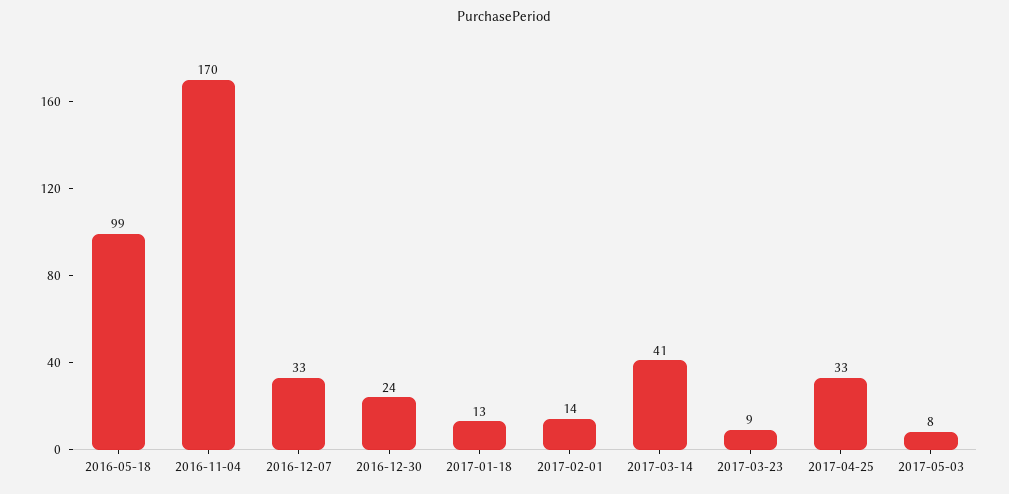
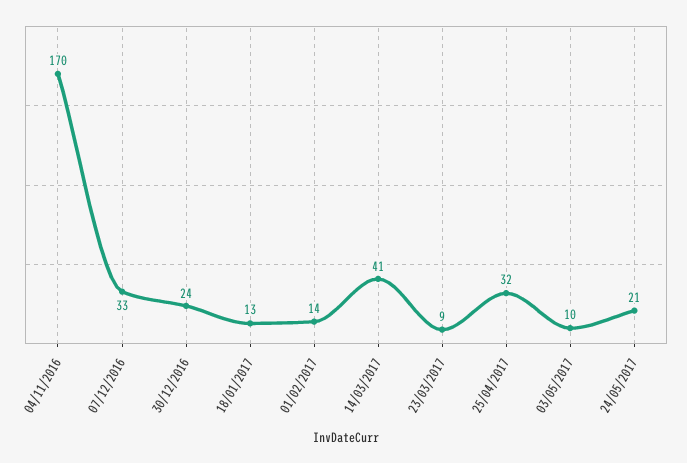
2016-05-18: 99 -> none
2017-04-25: 33 -> 32
2017-05-03: 8 -> 10
24/05/2017: none -> 21

